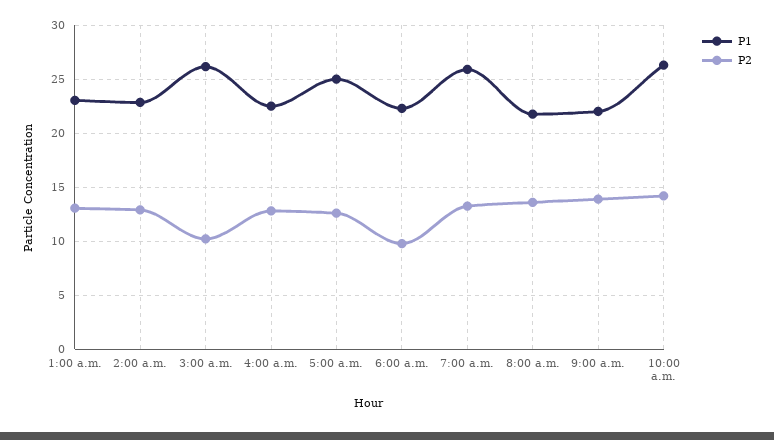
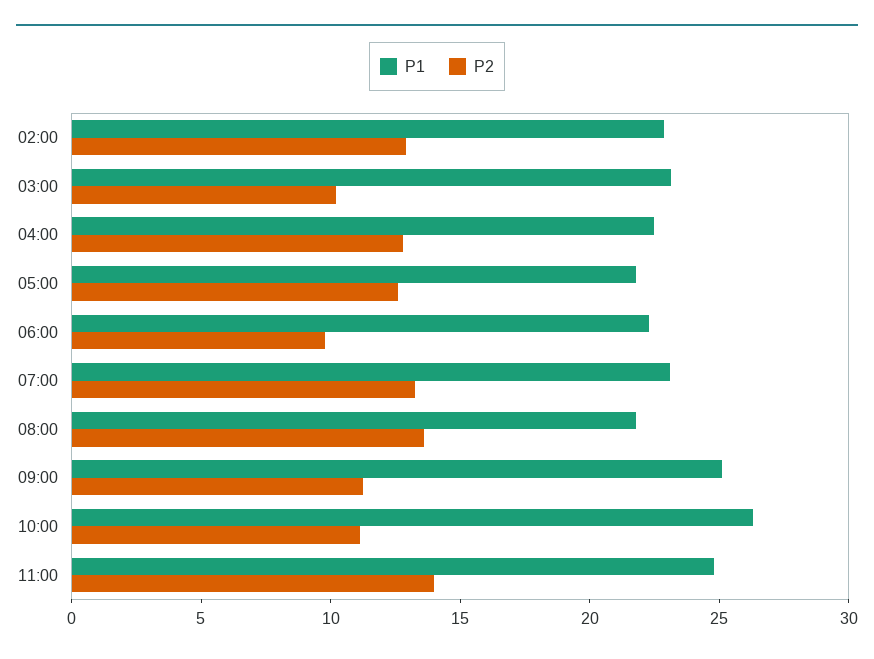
P1, 1:00 a.m.: 23 -> none
P2, 1:00 a.m.: 13 -> none
P1, 3:00 a.m.: 26 -> 23
P1, 5:00 a.m.: 25 -> 22
P1, 7:00 a.m.: 26 -> 23
P1, 9:00 a.m.: 22 -> 25
P2, 9:00 a.m.: 14 -> 11
P2, 10:00 a.m.: 14 -> 11
P1, 11:00: none -> 25
P2, 11:00: none -> 14

